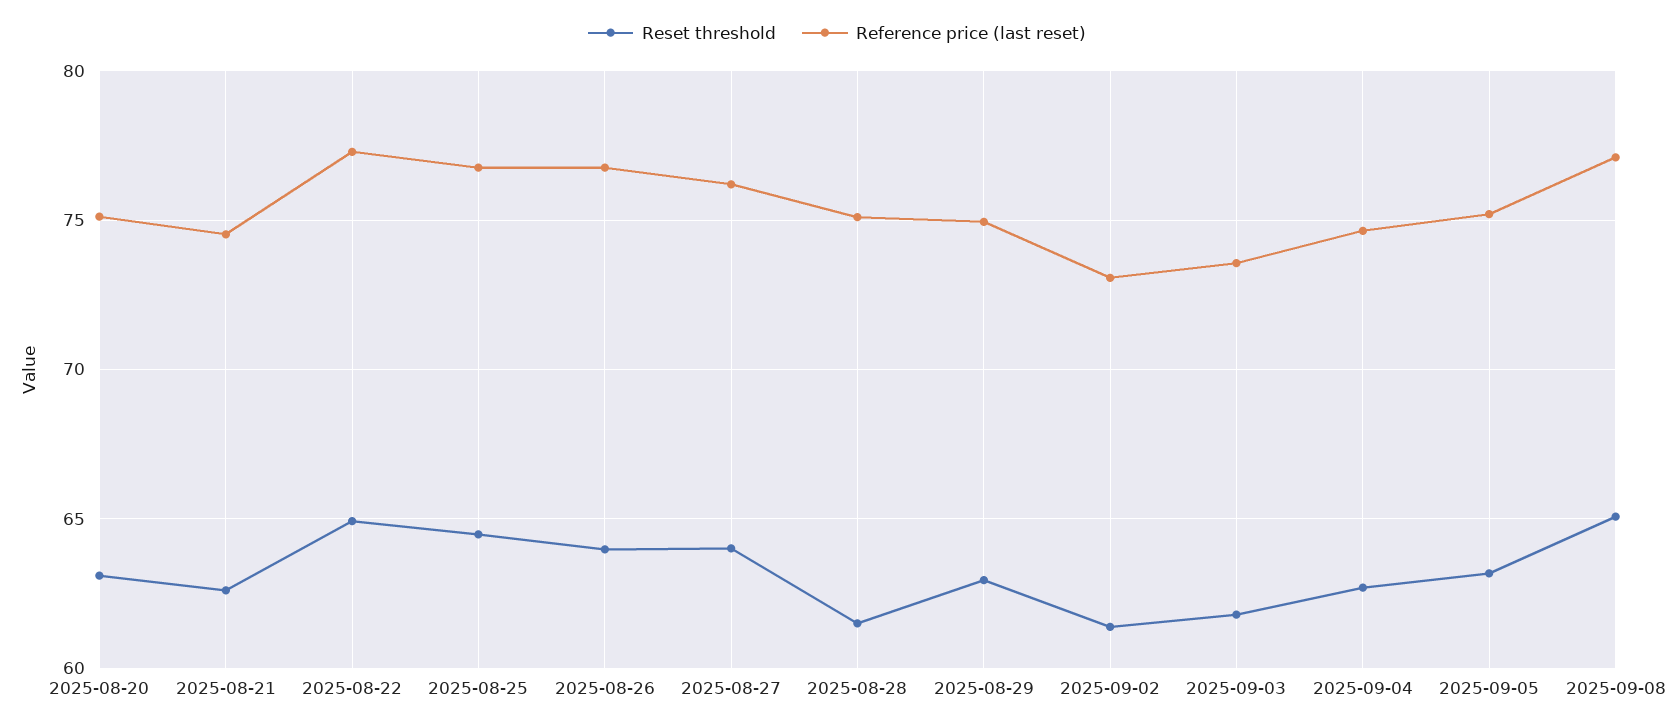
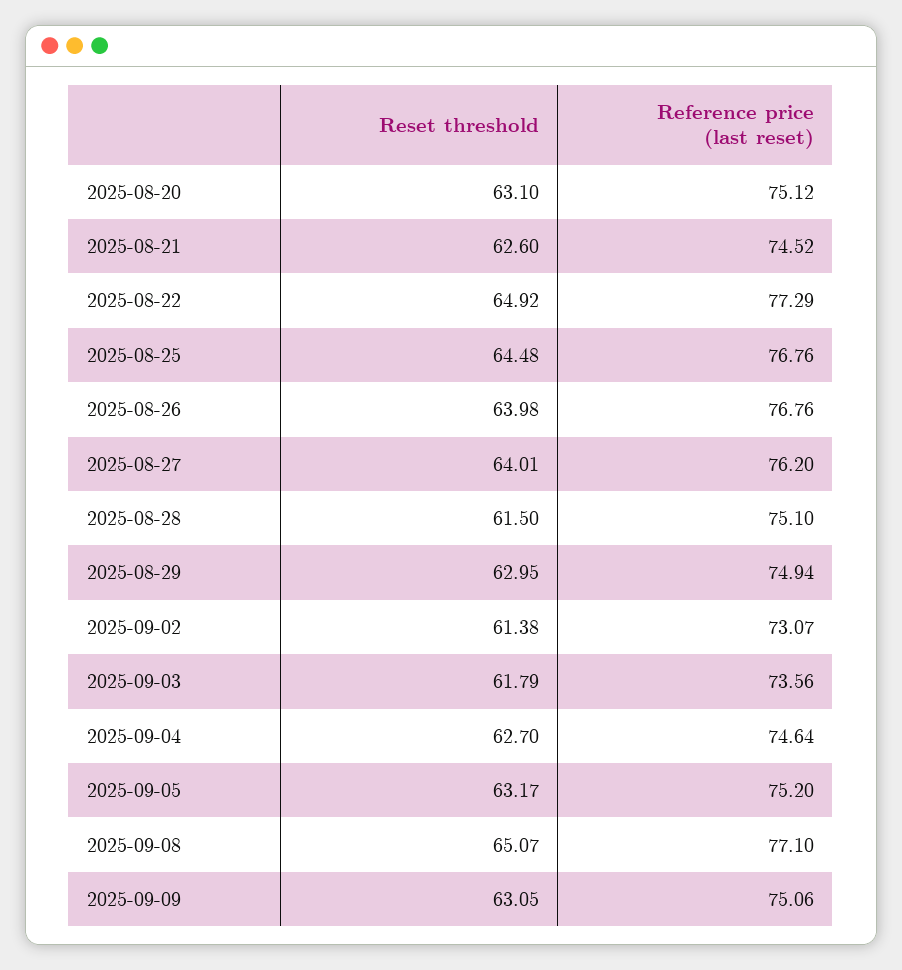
Reset threshold, 2025-09-09: none -> 63.05
Reference price (last reset), 2025-09-09: none -> 75.06

